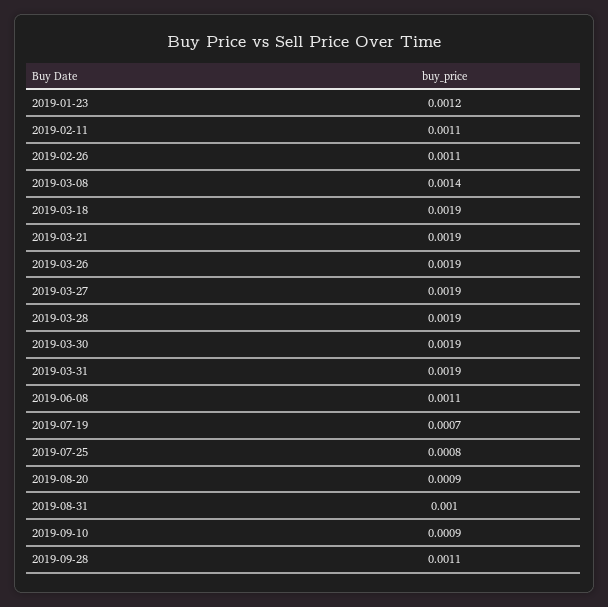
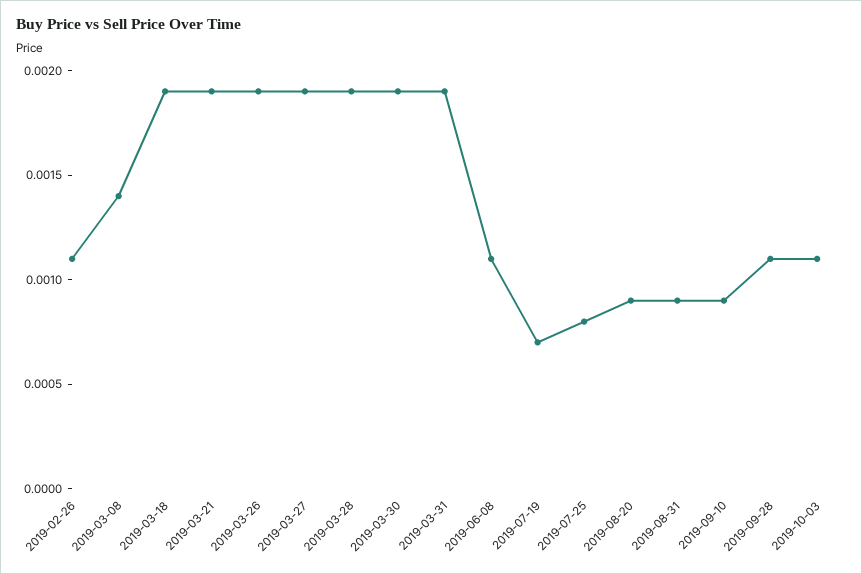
2019-01-23: 0.0012 -> none
2019-02-11: 0.0011 -> none
2019-08-31: 0.001 -> 0.0009
2019-10-03: none -> 0.0011

